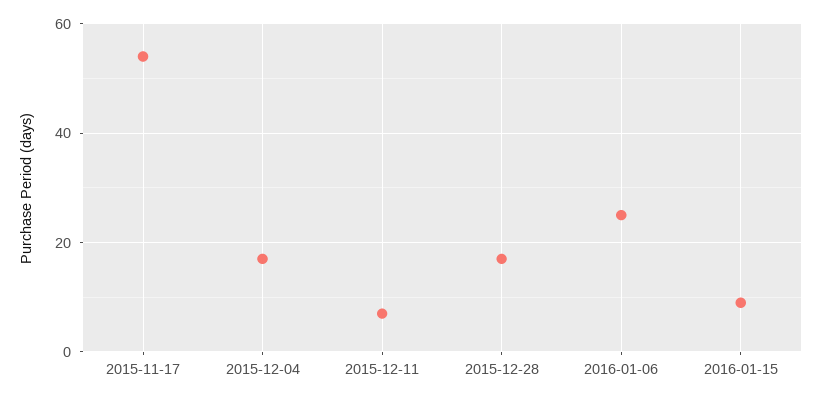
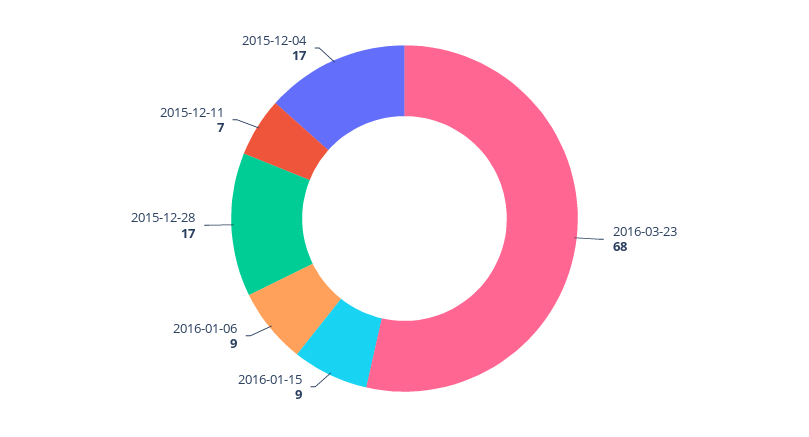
2015-11-17: 55 -> none
2016-01-06: 25 -> 9
2016-03-23: none -> 68

